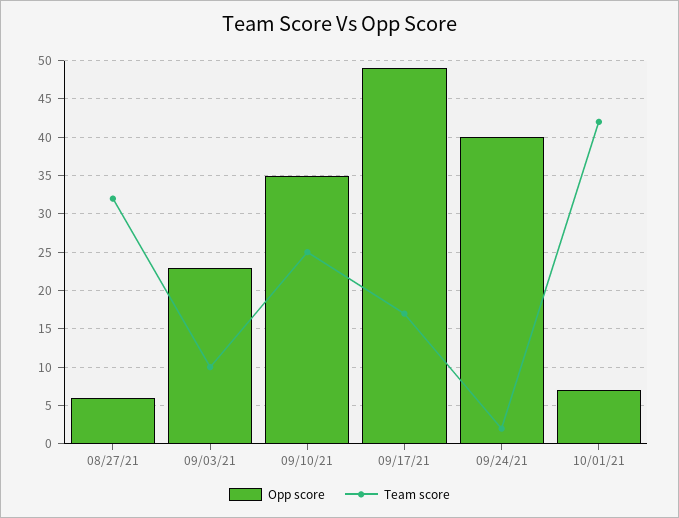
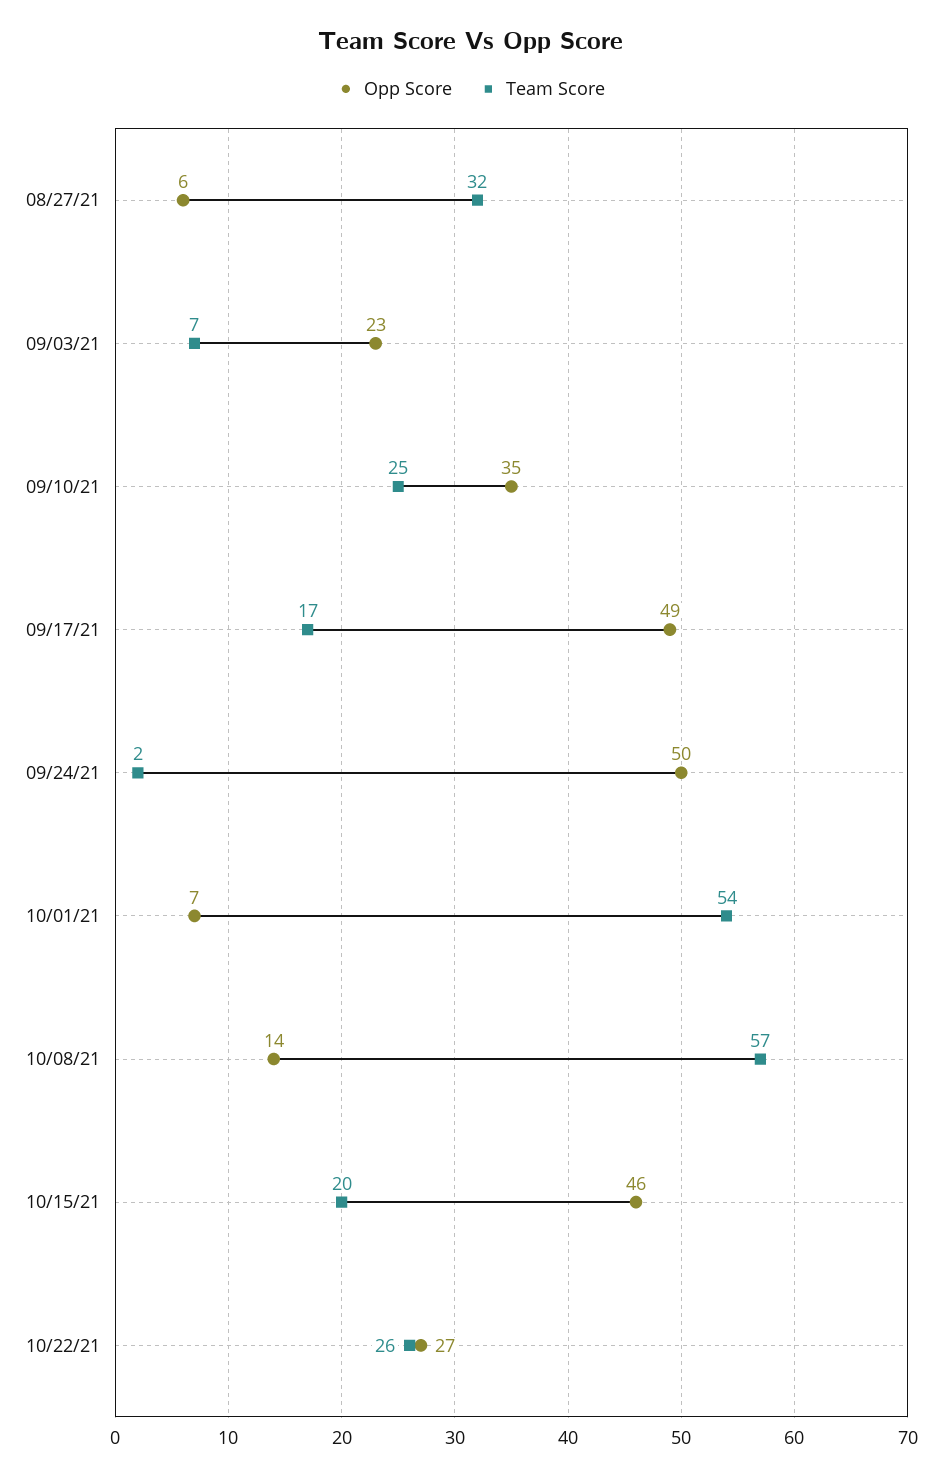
Team score, 09/03/21: 10 -> 7
Opp score, 09/24/21: 40 -> 50
Team score, 10/01/21: 42 -> 54
Opp score, 10/08/21: none -> 14
Team score, 10/08/21: none -> 57
Opp score, 10/15/21: none -> 46
Team score, 10/15/21: none -> 20
Opp score, 10/22/21: none -> 27
Team score, 10/22/21: none -> 26

